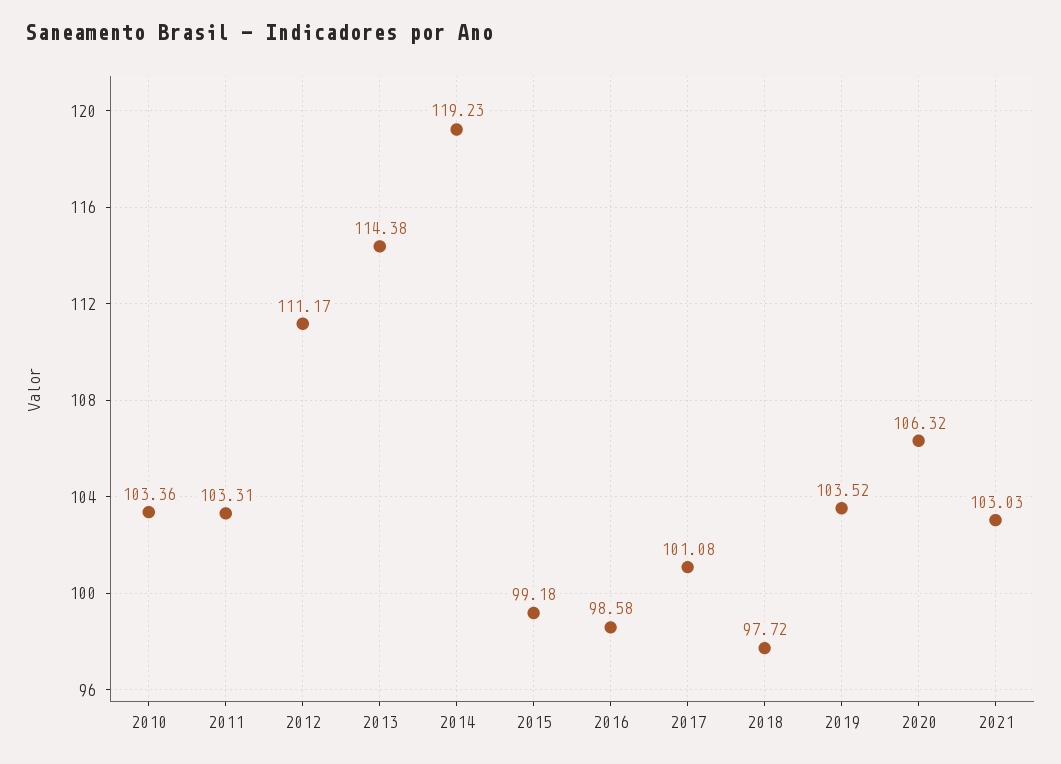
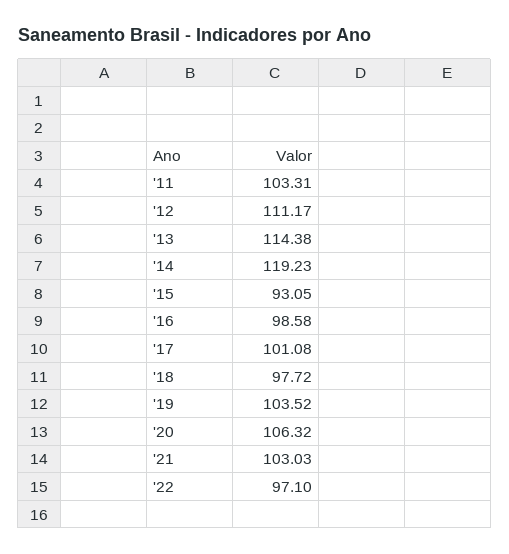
2010: 103.36 -> none
2015: 99.18 -> 93.05
'22: none -> 97.1

